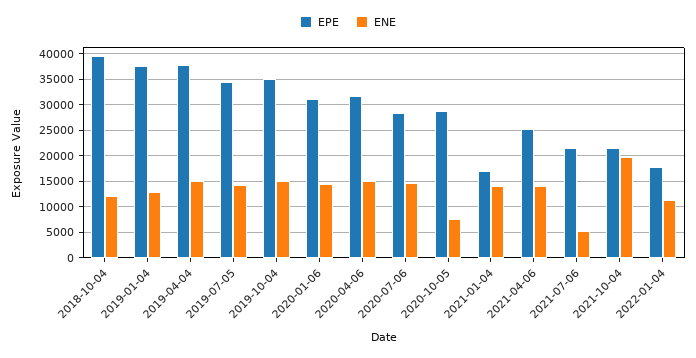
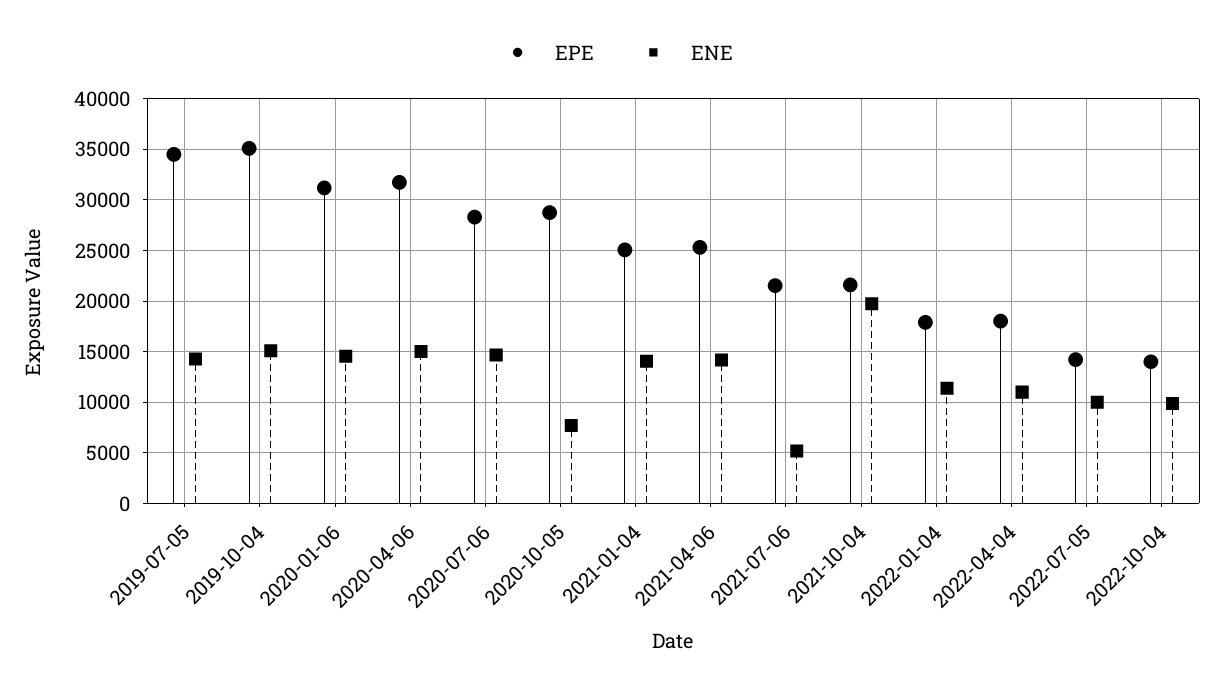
EPE, 2018-10-04: 40000 -> none
ENE, 2018-10-04: 12500 -> none
EPE, 2019-01-04: 37500 -> none
ENE, 2019-01-04: 12500 -> none
EPE, 2019-04-04: 37500 -> none
ENE, 2019-04-04: 15000 -> none
EPE, 2021-01-04: 17500 -> 25000
EPE, 2022-04-04: none -> 18000
ENE, 2022-04-04: none -> 11000
EPE, 2022-07-05: none -> 14000
ENE, 2022-07-05: none -> 10000
EPE, 2022-10-04: none -> 14000
ENE, 2022-10-04: none -> 10000

